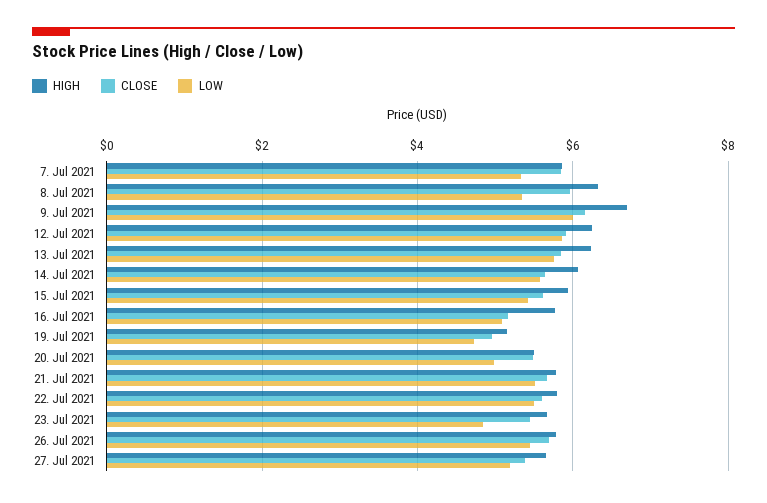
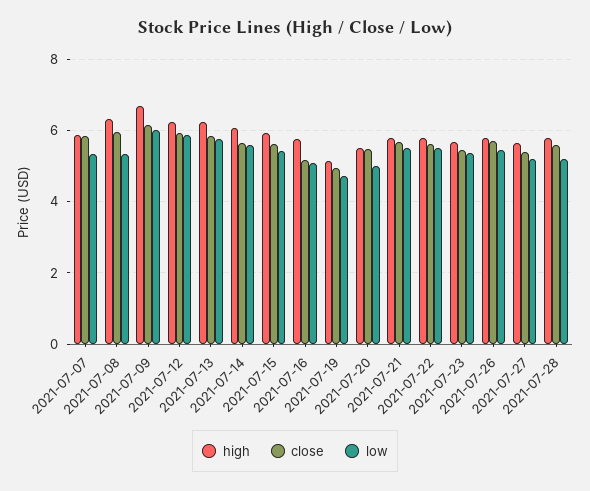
LOW, 23. Jul 2021: 4.8 -> 5.4
HIGH, 2021-07-28: none -> 5.8
CLOSE, 2021-07-28: none -> 5.6
LOW, 2021-07-28: none -> 5.2

